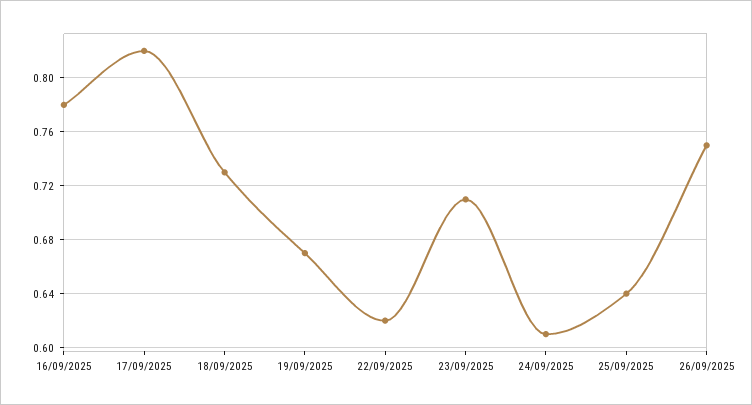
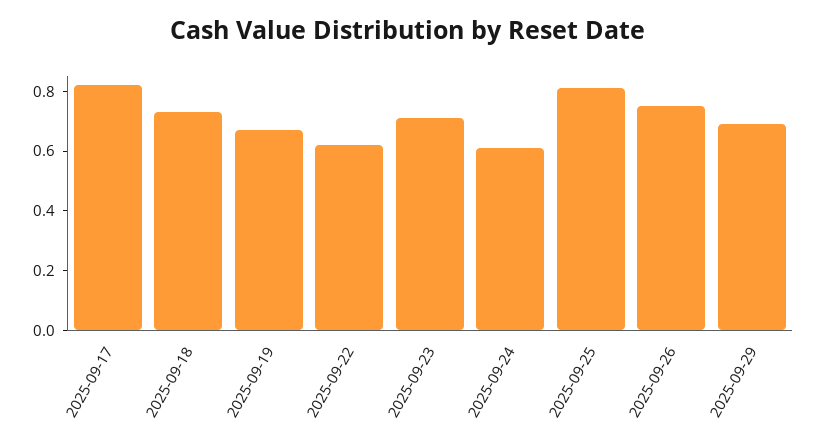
16/09/2025: 0.78 -> none
25/09/2025: 0.64 -> 0.8
2025-09-29: none -> 0.7

